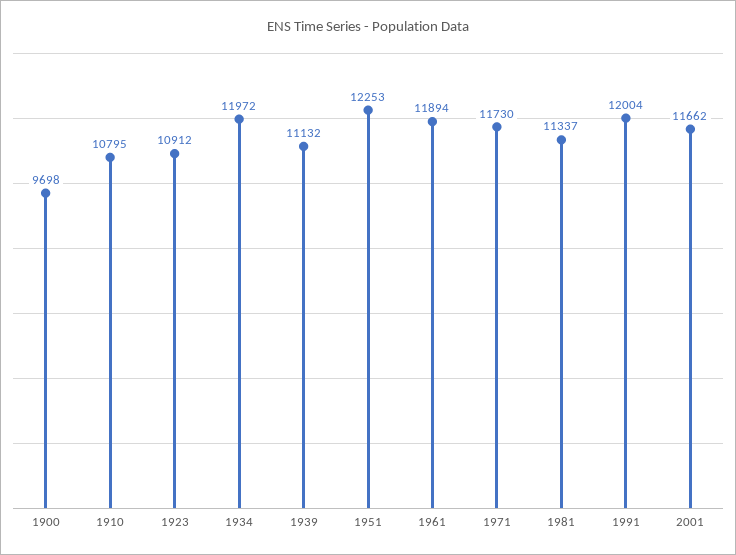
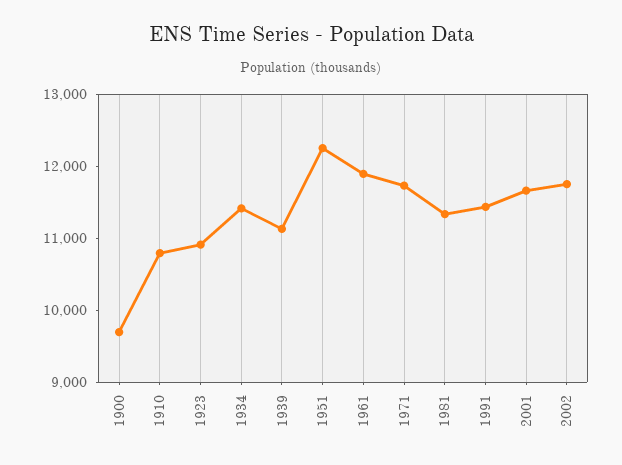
1934: 11972 -> 11400
1991: 12004 -> 11400
2002: none -> 11800

